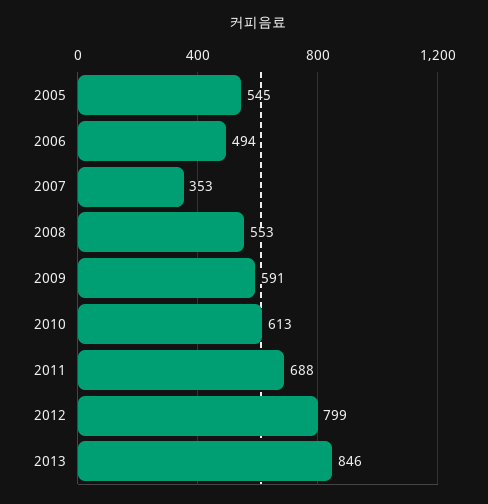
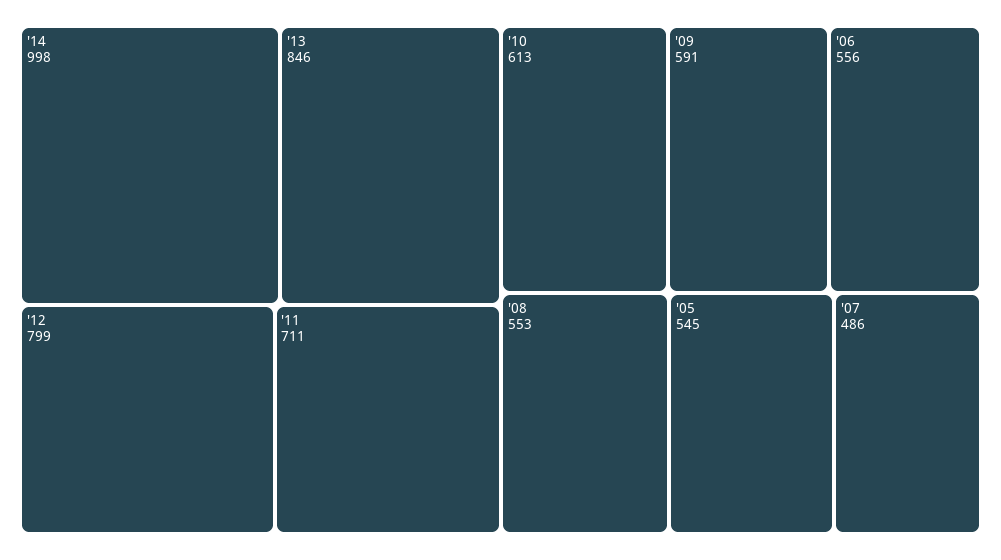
2006: 494 -> 556
2007: 353 -> 486
2011: 688 -> 711
'14: none -> 998

